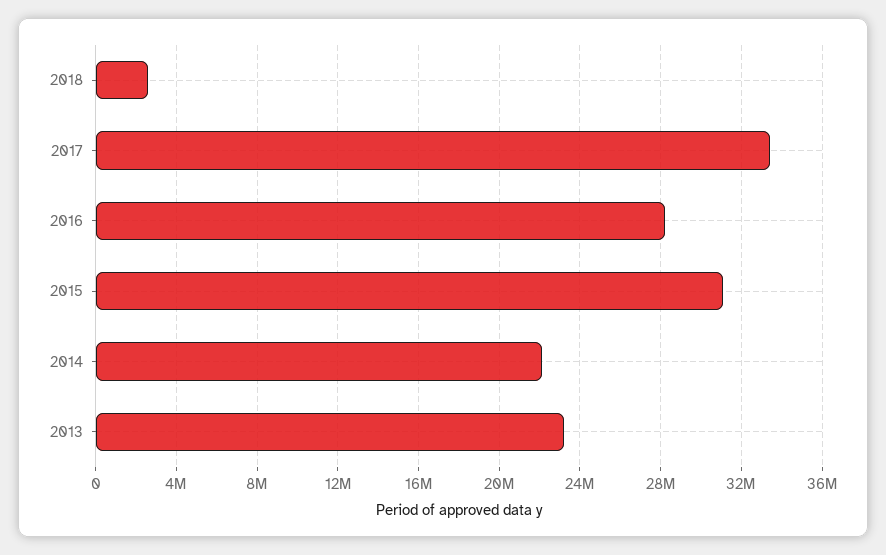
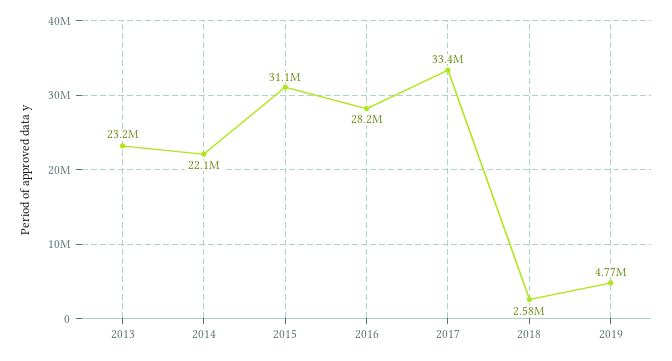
2019: none -> 4770000

